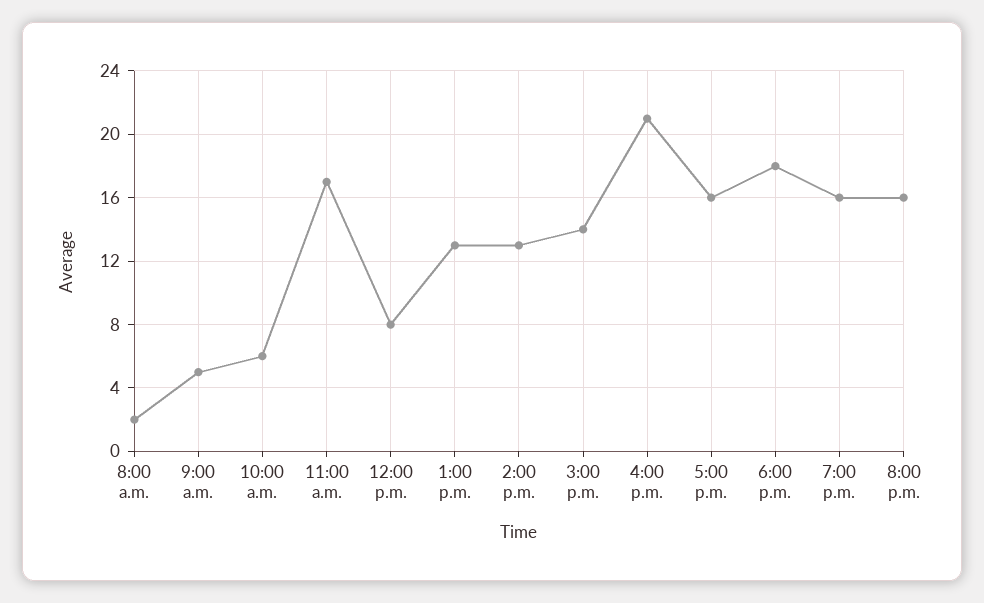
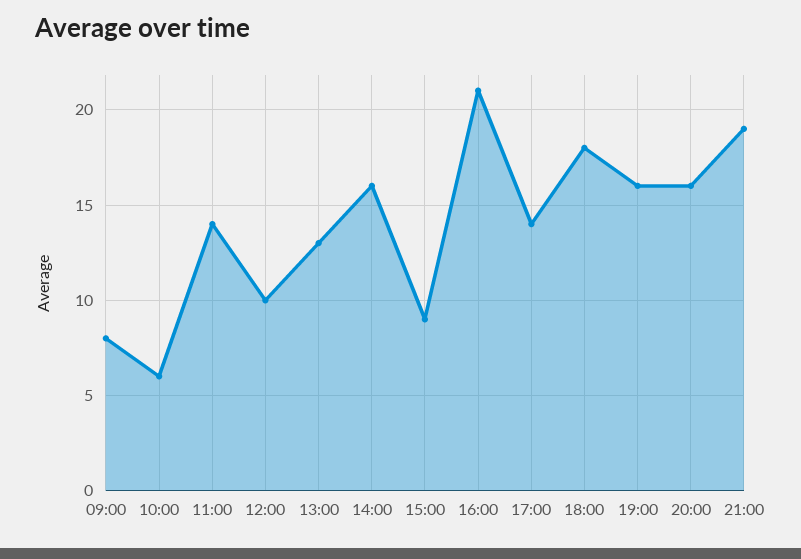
8:00 a.m.: 2 -> none
9:00 a.m.: 5 -> 8
11:00 a.m.: 17 -> 14
12:00 p.m.: 8 -> 10
2:00 p.m.: 13 -> 16
3:00 p.m.: 14 -> 9
5:00 p.m.: 16 -> 14
21:00: none -> 19

